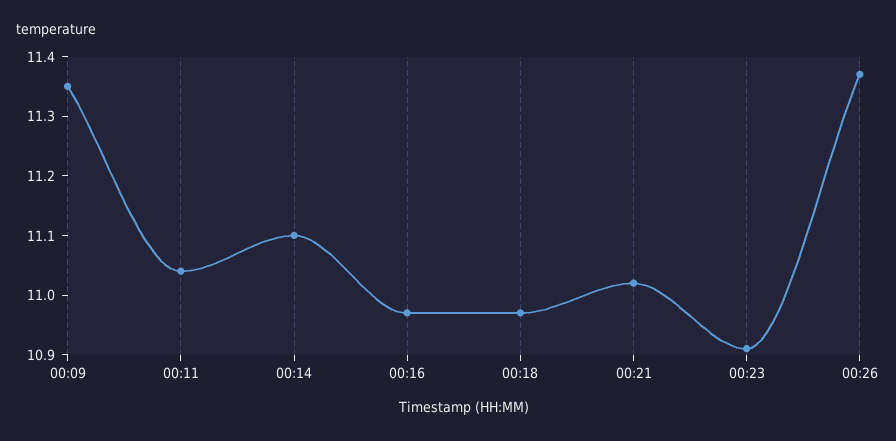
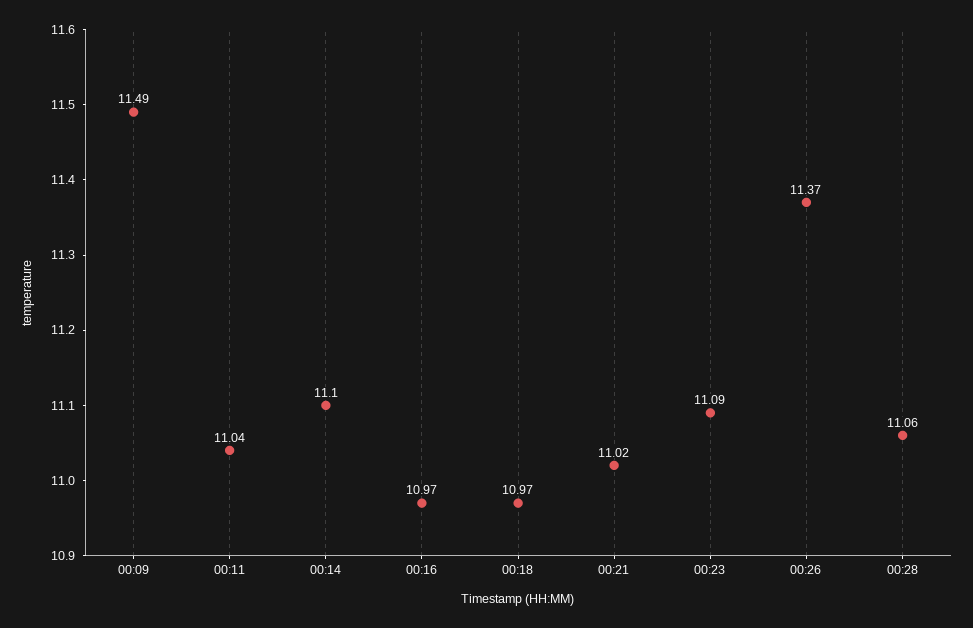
00:09: 11.35 -> 11.49
00:23: 10.9 -> 11.09
00:28: none -> 11.06

